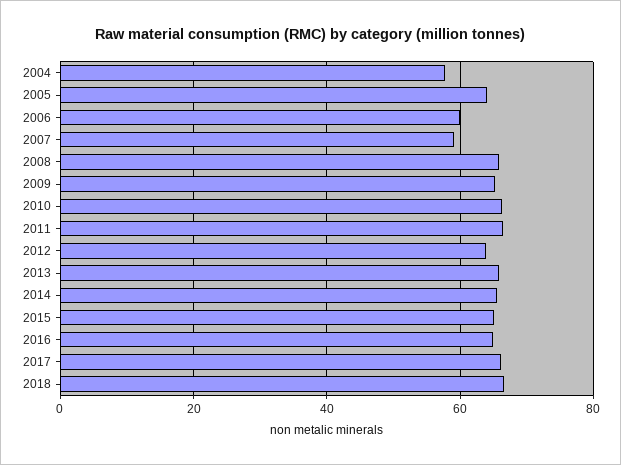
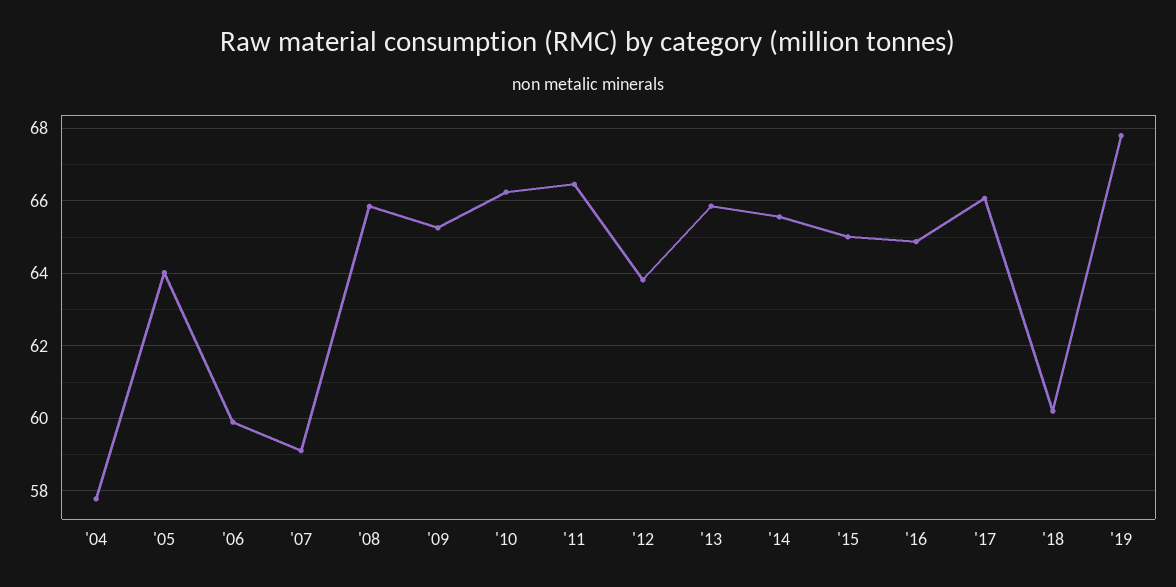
2018: 66 -> 60.2
'19: none -> 67.8

